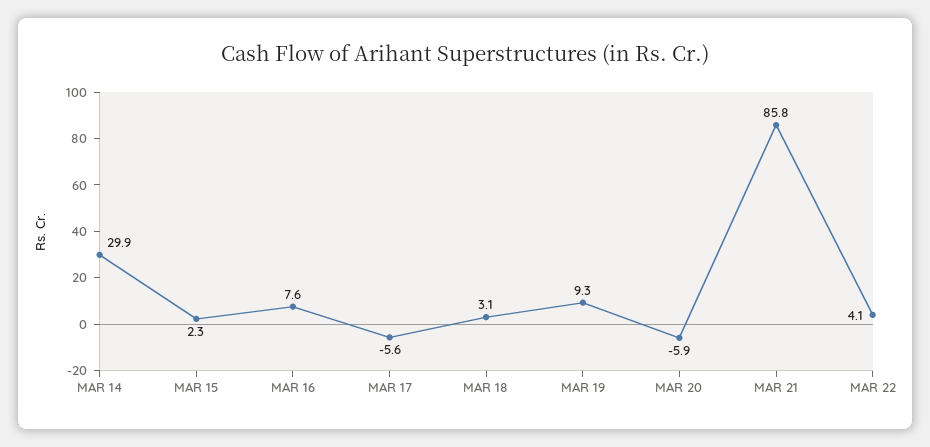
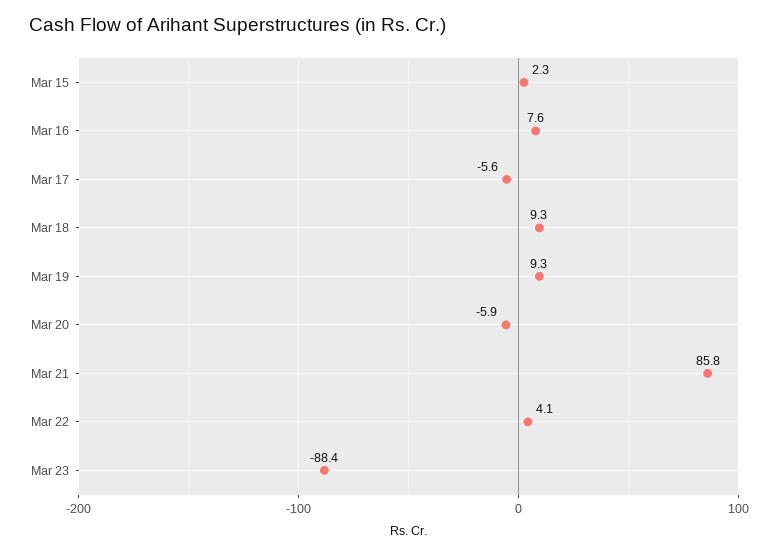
MAR 14: 29.9 -> none
MAR 18: 3.1 -> 9.3
Mar 23: none -> -88.4

